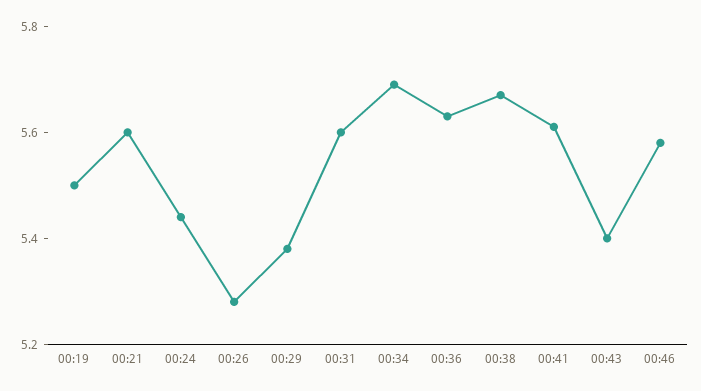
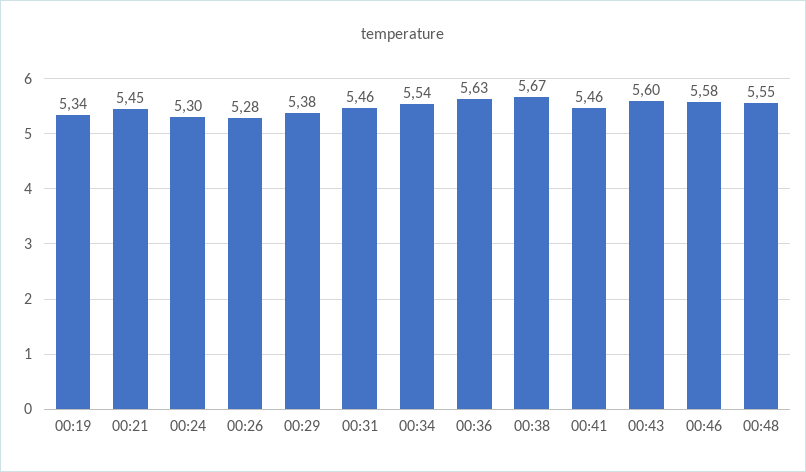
00:19: 5.5 -> 5.34
00:21: 5.6 -> 5.45
00:24: 5.45 -> 5.3
00:31: 5.6 -> 5.46
00:34: 5.7 -> 5.54
00:41: 5.6 -> 5.46
00:43: 5.4 -> 5.6
00:48: none -> 5.55

